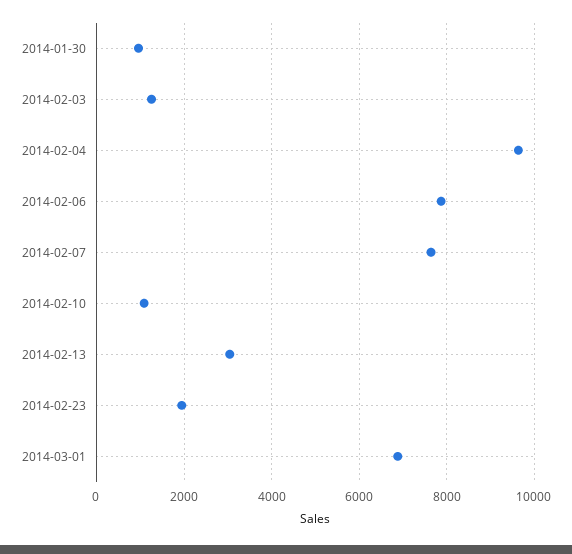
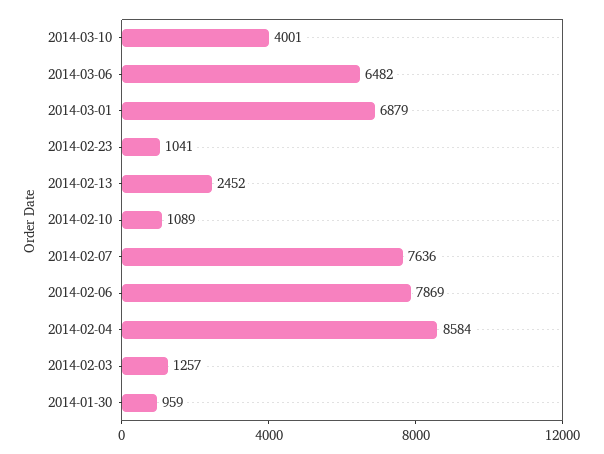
2014-02-04: 9600 -> 8584
2014-02-13: 3000 -> 2452
2014-02-23: 2000 -> 1041
2014-03-10: none -> 4001
2014-03-06: none -> 6482

